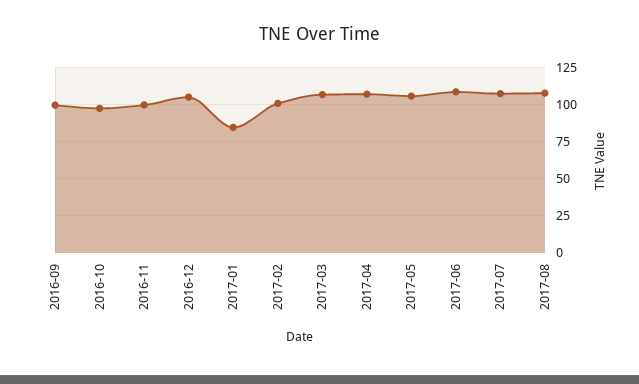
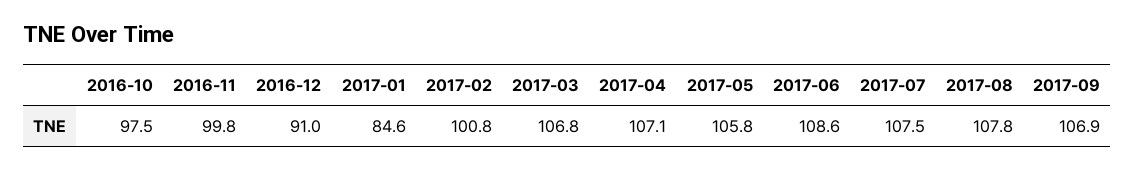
2016-09: 100 -> none
2016-12: 105 -> 91
2017-09: none -> 106.9

